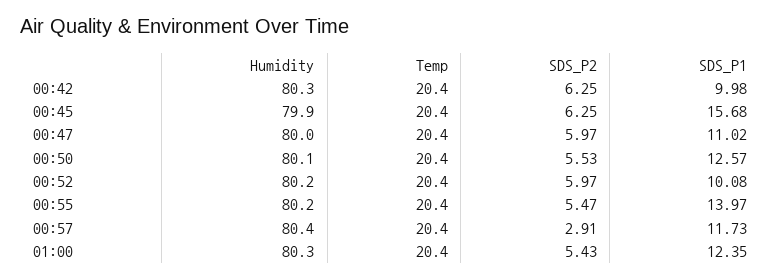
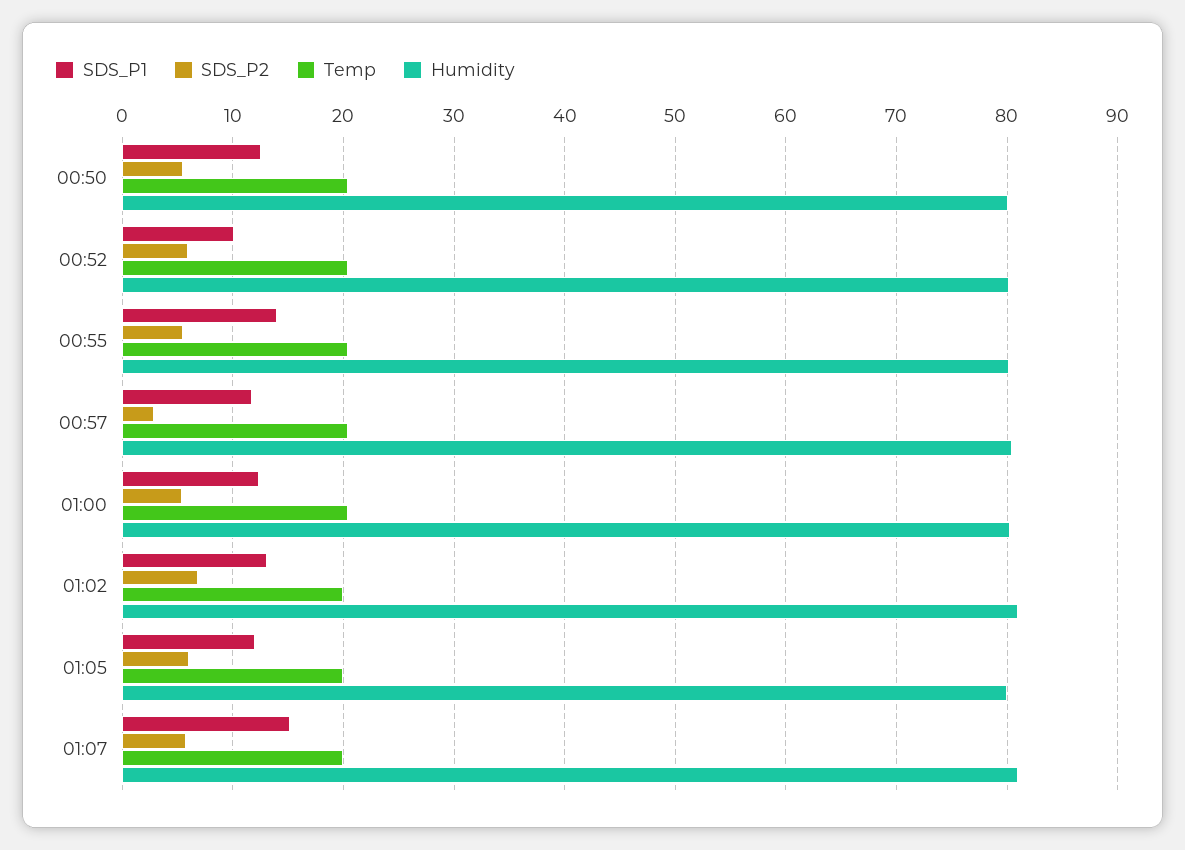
Humidity, 00:42: 80.3 -> none
Temp, 00:42: 20.4 -> none
SDS_P2, 00:42: 6.25 -> none
SDS_P1, 00:42: 9.98 -> none
Humidity, 00:45: 79.9 -> none
Temp, 00:45: 20.4 -> none
SDS_P2, 00:45: 6.25 -> none
SDS_P1, 00:45: 15.68 -> none
Humidity, 00:47: 80 -> none
Temp, 00:47: 20.4 -> none
SDS_P2, 00:47: 5.97 -> none
SDS_P1, 00:47: 11.02 -> none
SDS_P1, 01:02: none -> 13
SDS_P2, 01:02: none -> 7
Temp, 01:02: none -> 20
Humidity, 01:02: none -> 81
SDS_P1, 01:05: none -> 12
SDS_P2, 01:05: none -> 6
Temp, 01:05: none -> 20
Humidity, 01:05: none -> 80
SDS_P1, 01:07: none -> 15
SDS_P2, 01:07: none -> 6
Temp, 01:07: none -> 20
Humidity, 01:07: none -> 81

